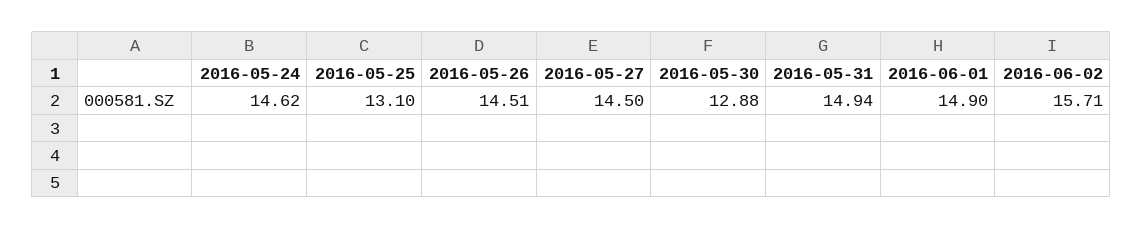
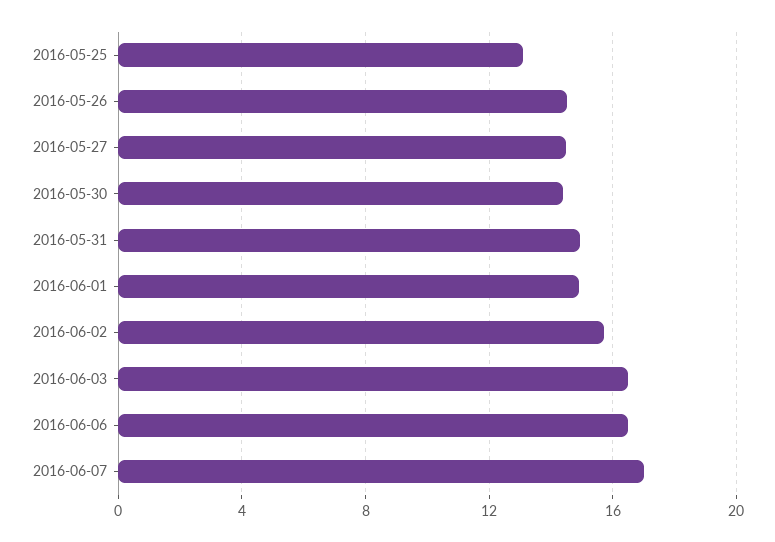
2016-05-24: 14.62 -> none
2016-05-30: 12.88 -> 14.5
2016-06-03: none -> 16.5
2016-06-06: none -> 16.5
2016-06-07: none -> 17

